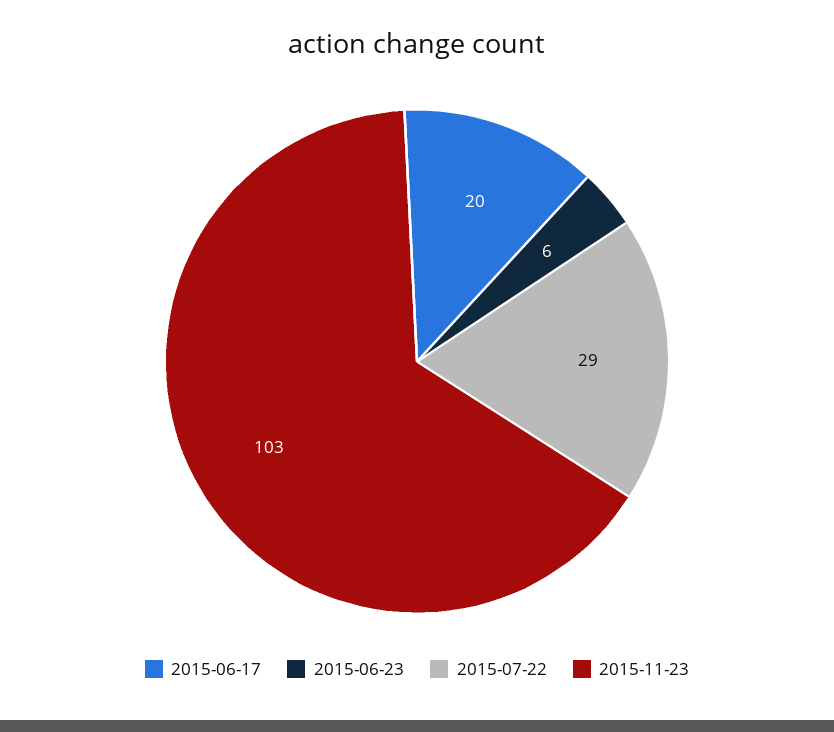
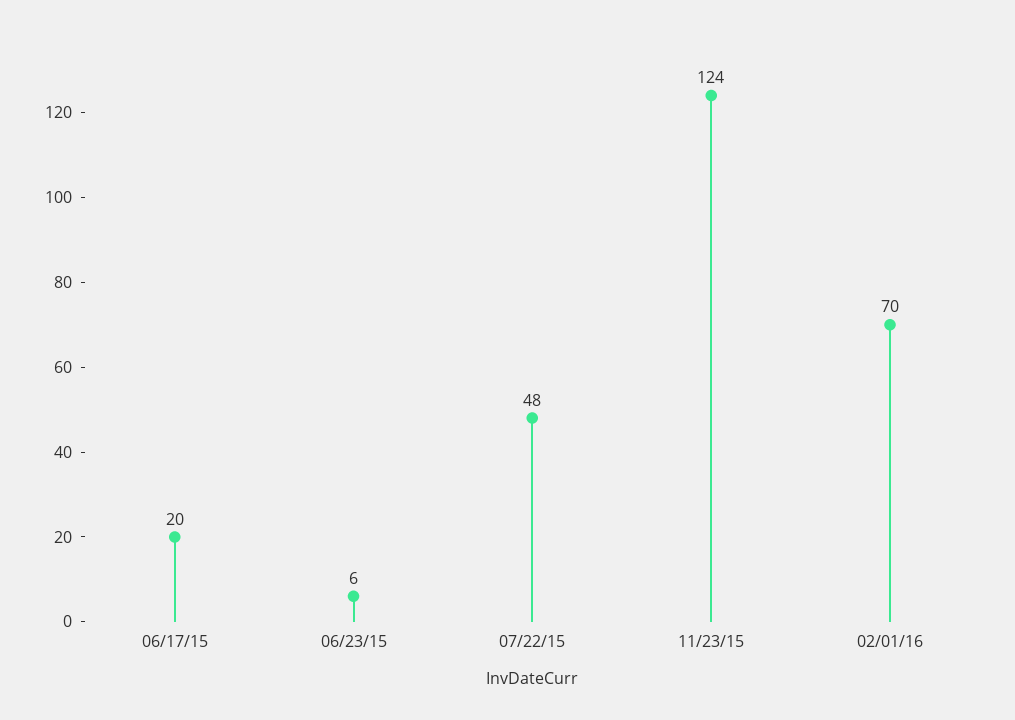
2015-07-22: 29 -> 48
2015-11-23: 103 -> 124
02/01/16: none -> 70

